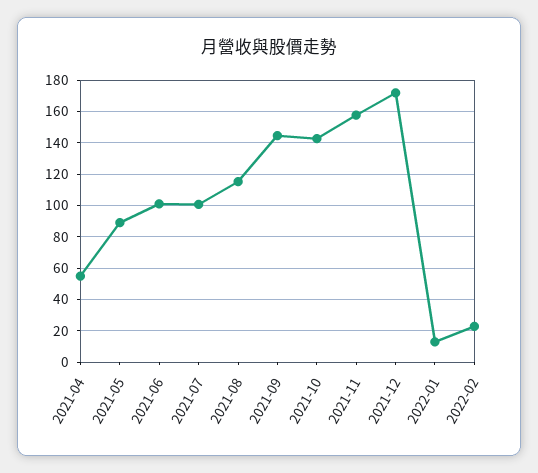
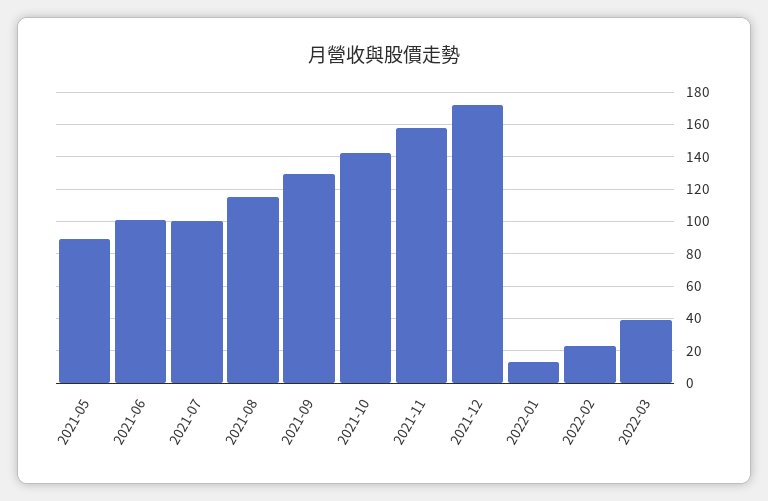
2021-04: 55 -> none
2021-09: 145 -> 130
2022-03: none -> 40

